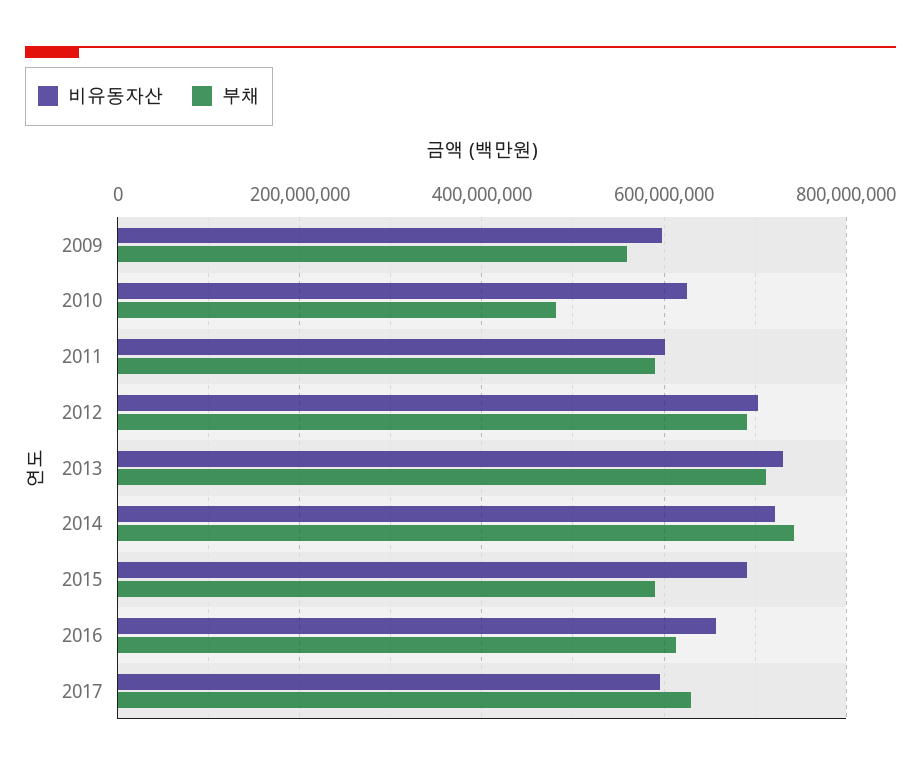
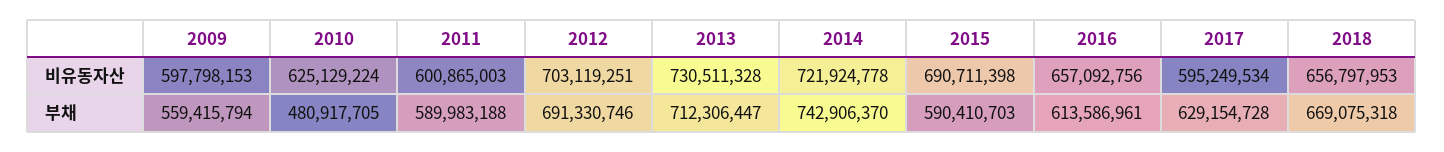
비유동자산, 2018: none -> 656797953
부채, 2018: none -> 669075318

